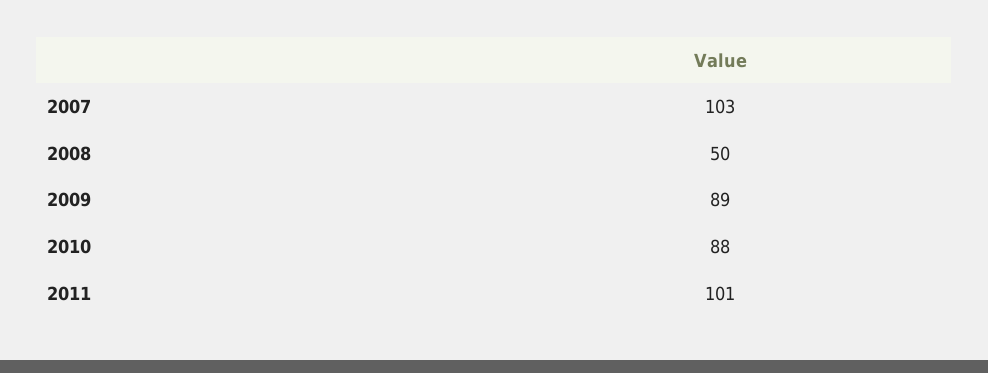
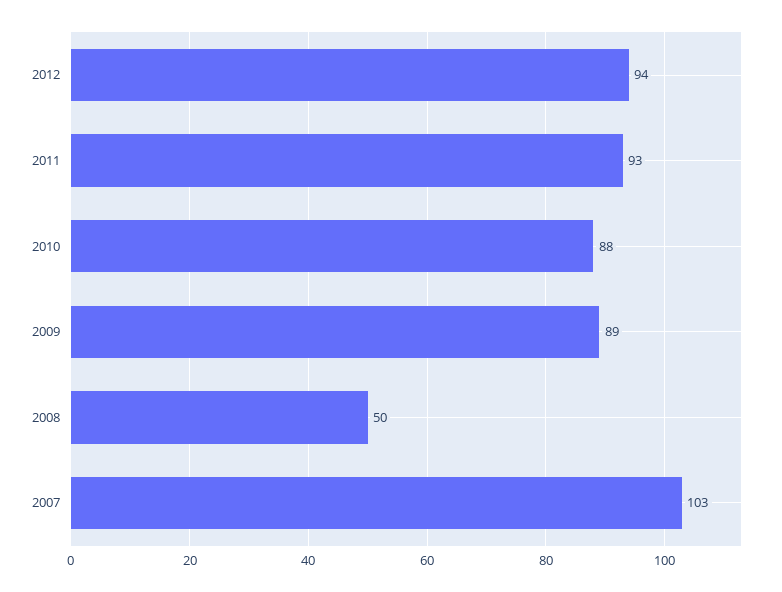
2011: 101 -> 93
2012: none -> 94

